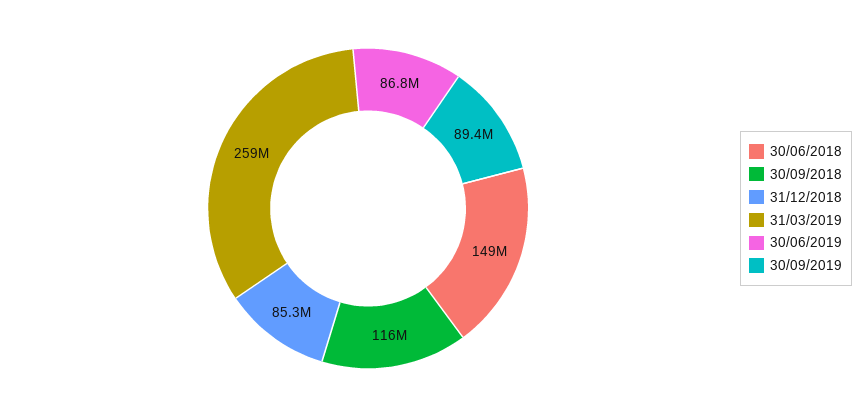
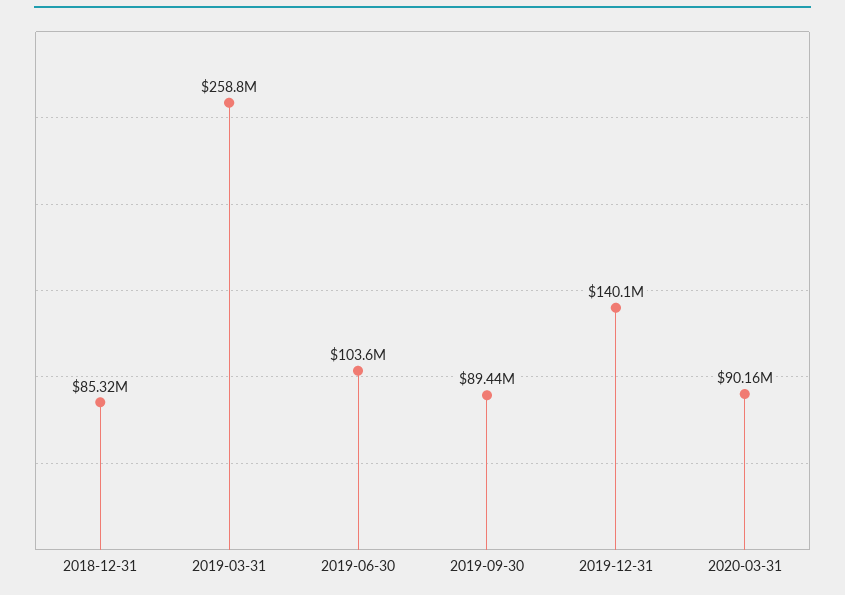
30/06/2018: 149000000 -> none
30/09/2018: 116000000 -> none
30/06/2019: 86800000 -> 103600000
2019-12-31: none -> 140100000
2020-03-31: none -> 90160000

